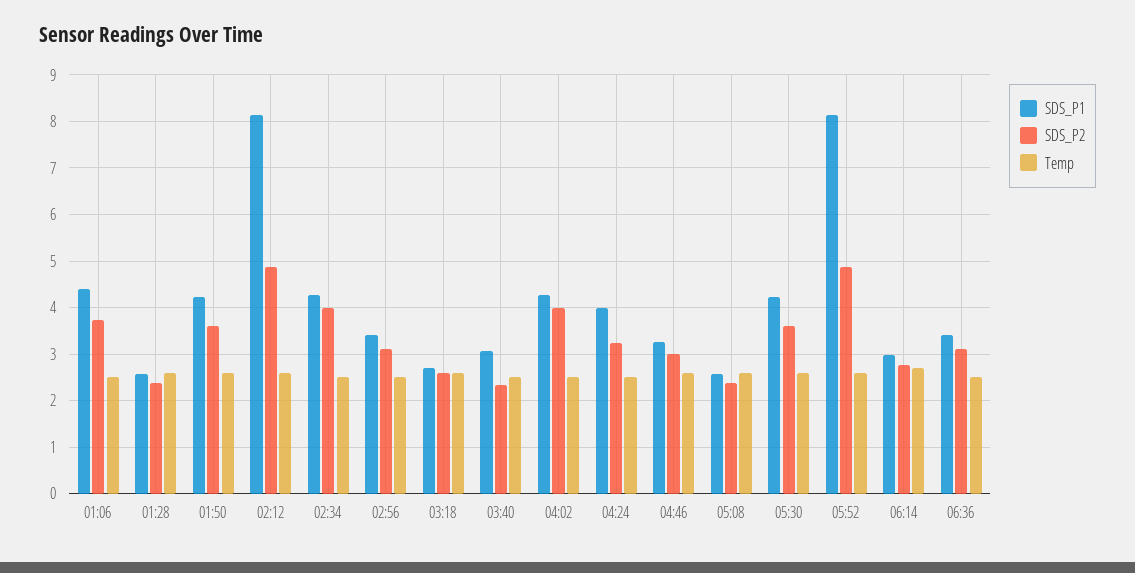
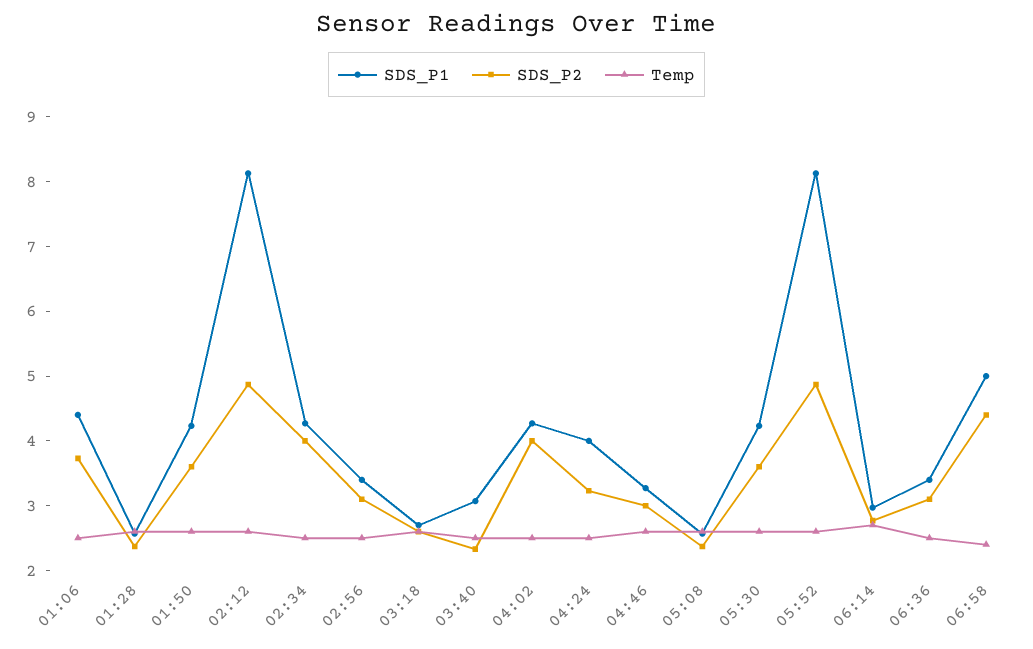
SDS_P1, 06:58: none -> 5
SDS_P2, 06:58: none -> 4.4
Temp, 06:58: none -> 2.4

